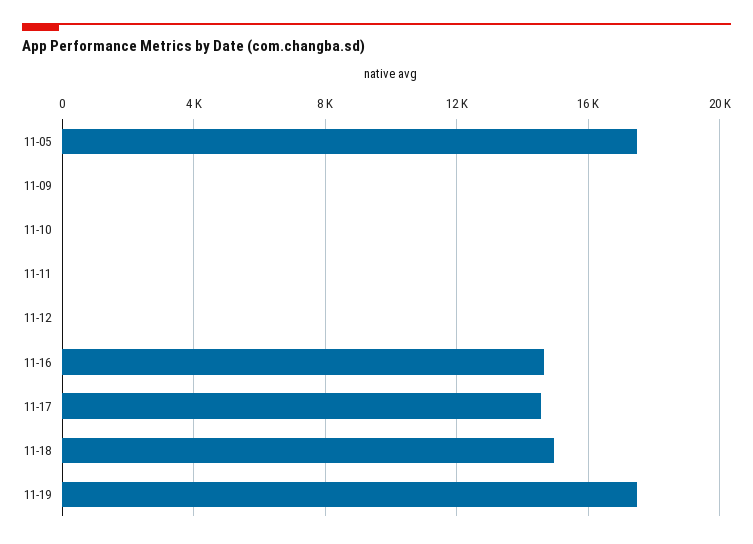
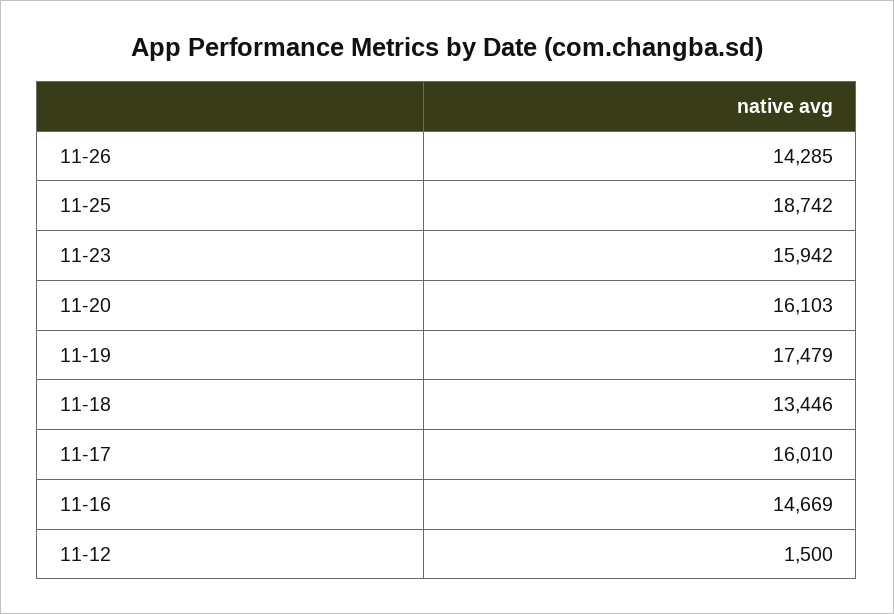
11-05: 17500 -> none
11-09: 0 -> none
11-10: 0 -> none
11-11: 0 -> none
11-12: 0 -> 1500
11-17: 14500 -> 16010
11-18: 15000 -> 13446
11-26: none -> 14285
11-25: none -> 18742
11-23: none -> 15942
11-20: none -> 16103

